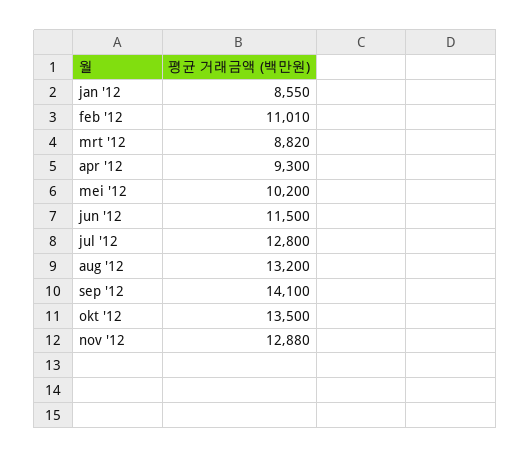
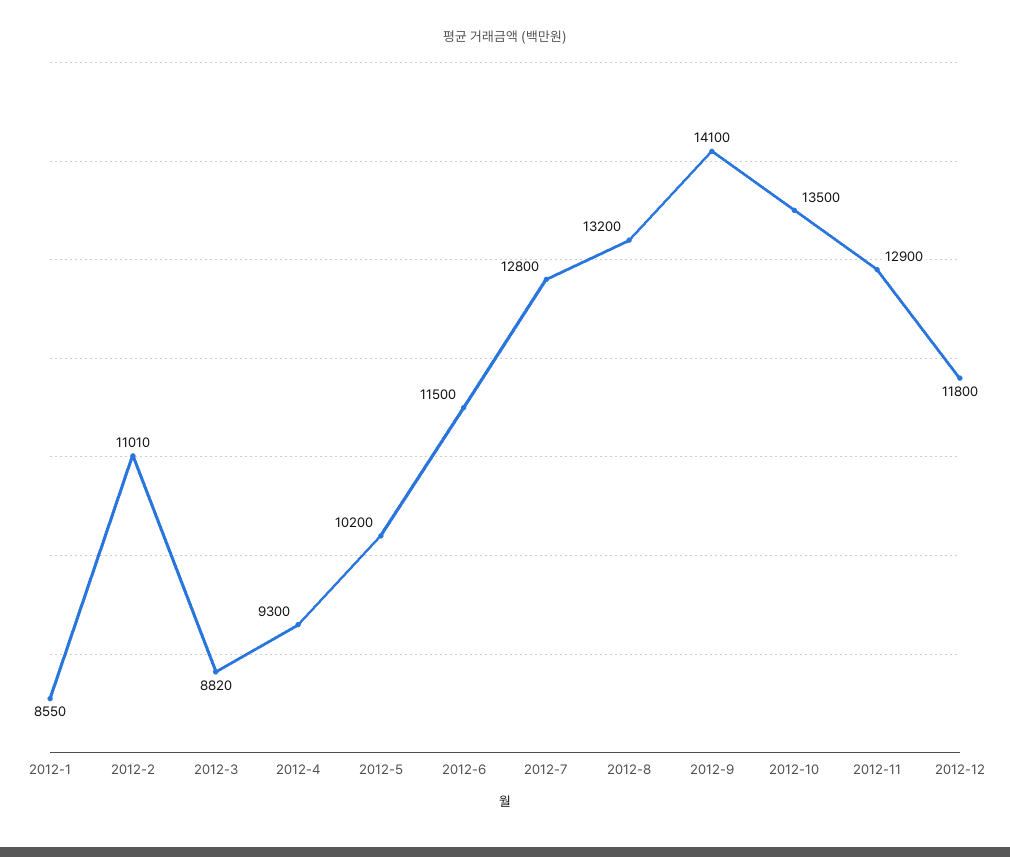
nov '12: 12880 -> 12900
2012-12: none -> 11800

